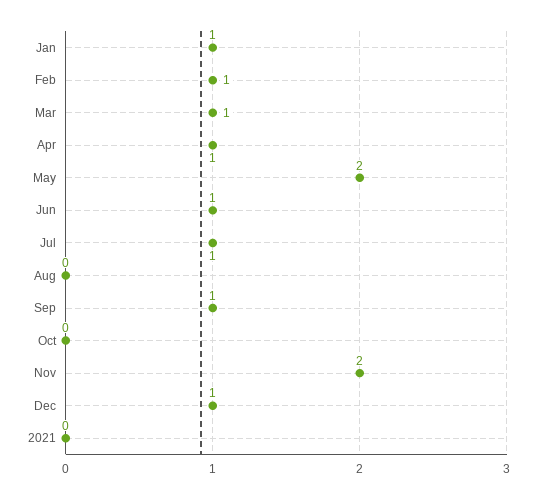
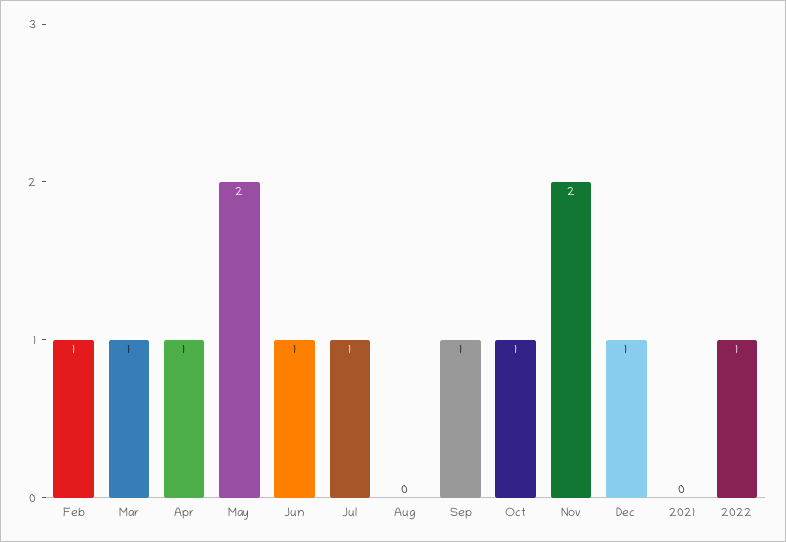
Jan: 1 -> none
Oct: 0 -> 1
2022: none -> 1

